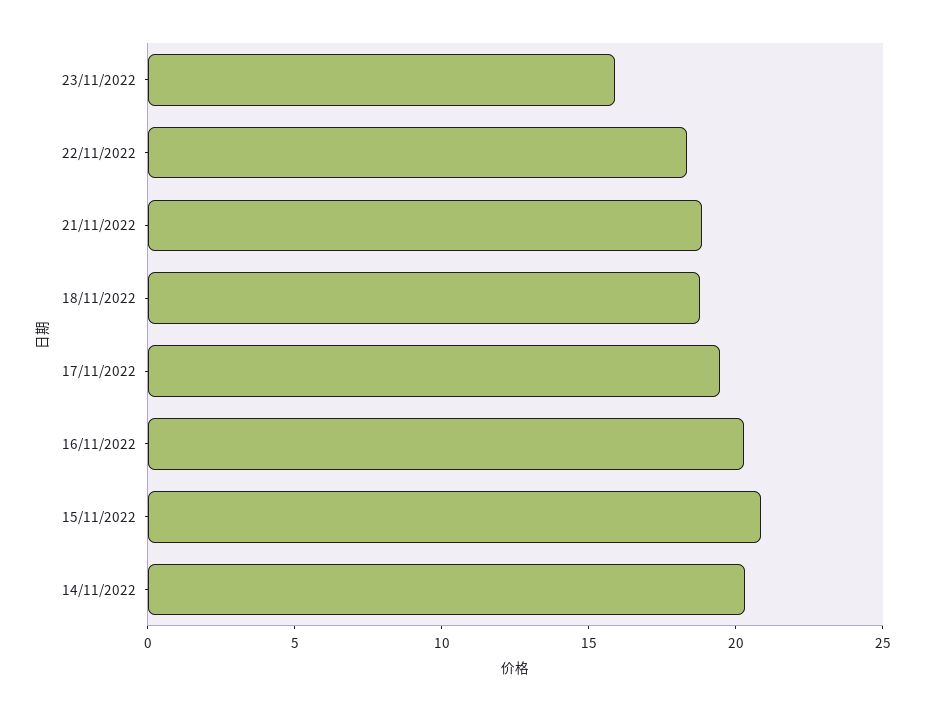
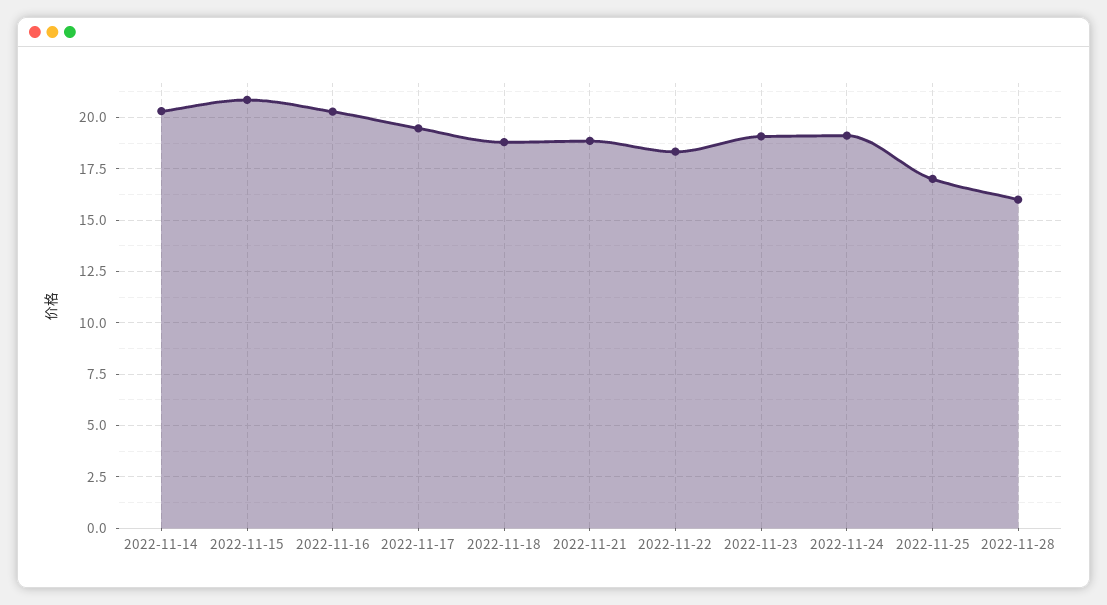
23/11/2022: 16 -> 19
2022-11-24: none -> 19
2022-11-25: none -> 17
2022-11-28: none -> 16

